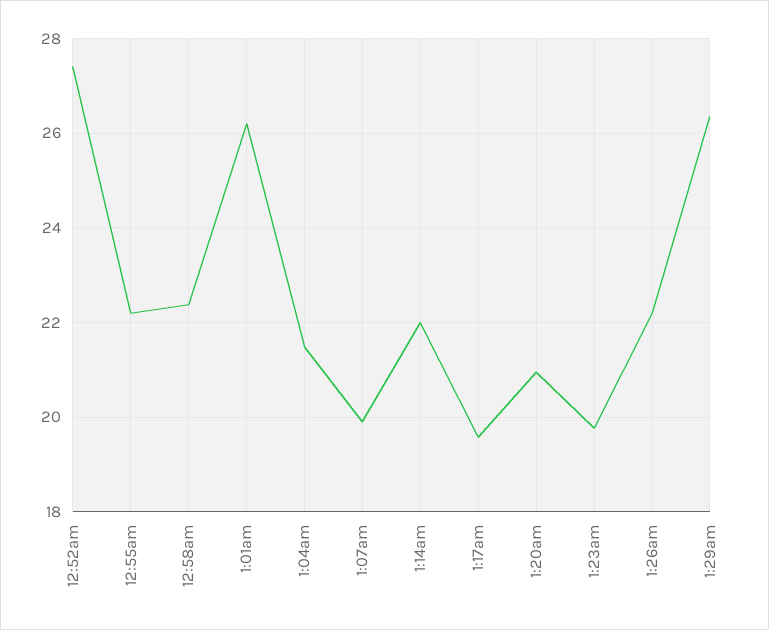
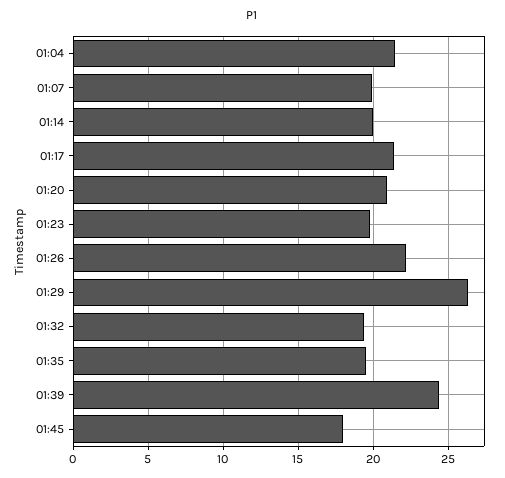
12:52am: 27.4 -> none
12:55am: 22.2 -> none
12:58am: 22.4 -> none
1:01am: 26.2 -> none
1:14am: 22 -> 20
1:17am: 19.6 -> 21.5
01:32: none -> 19.5
01:35: none -> 19.5
01:39: none -> 24.5
01:45: none -> 18

